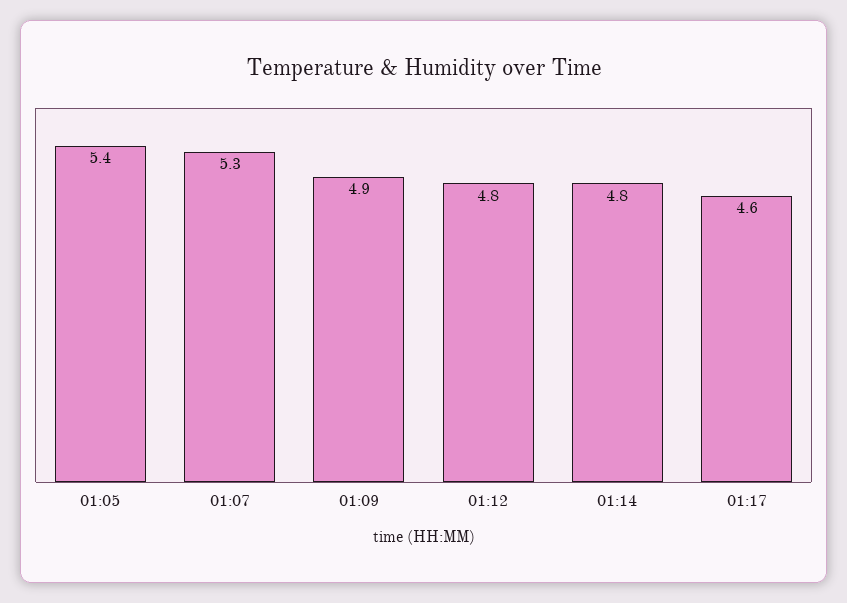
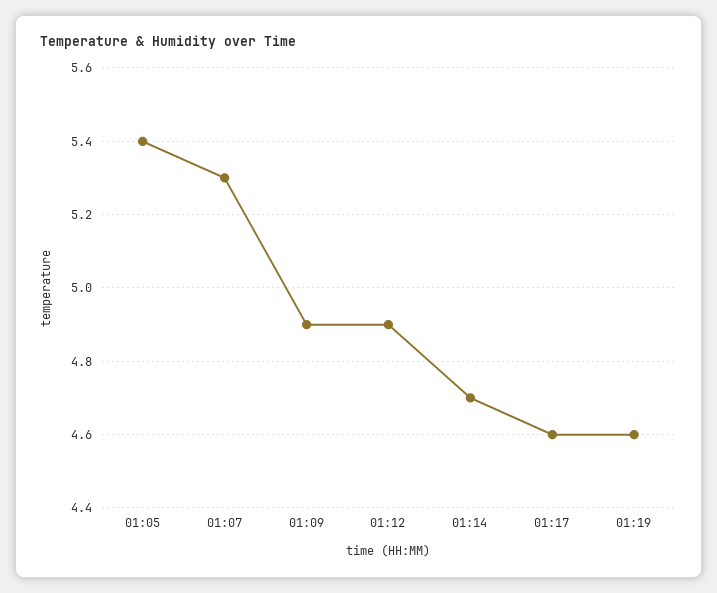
01:12: 4.8 -> 4.9
01:14: 4.8 -> 4.7
01:19: none -> 4.6

